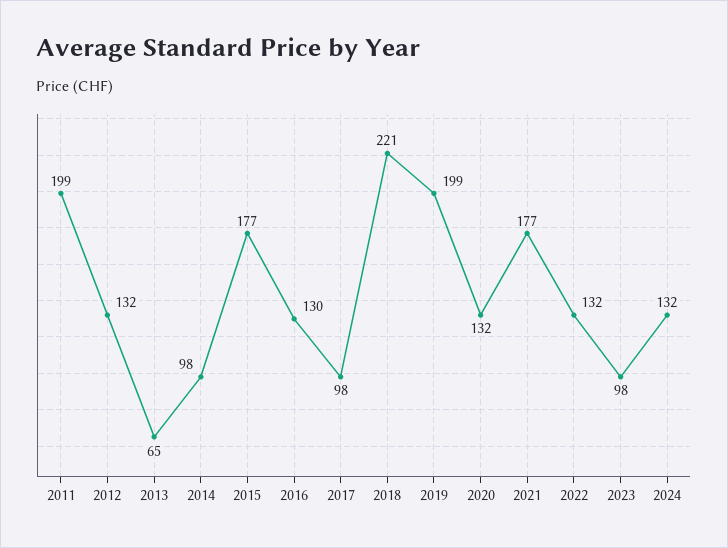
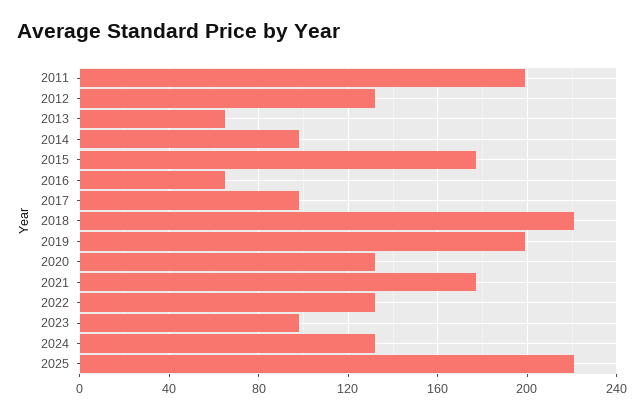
2016: 130 -> 65
2025: none -> 220

